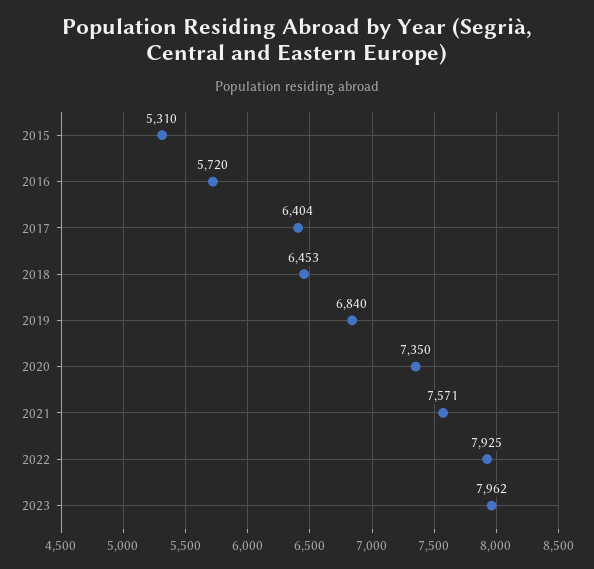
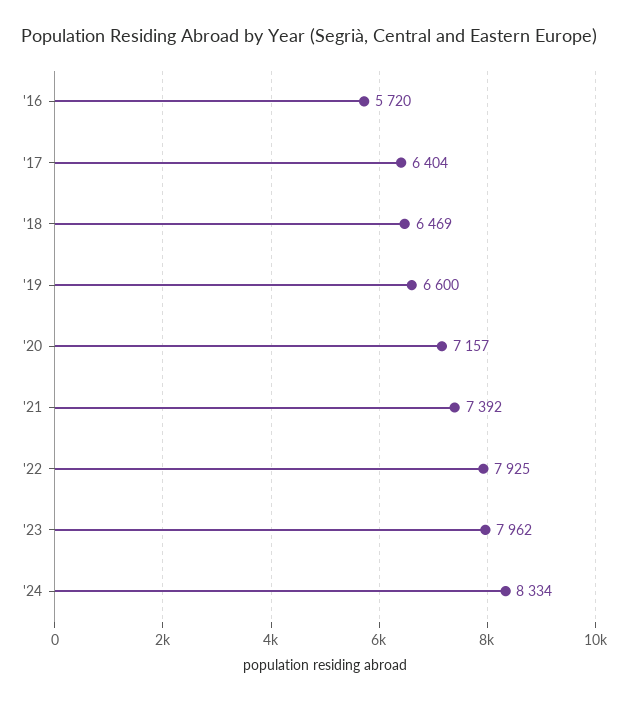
2015: 5310 -> none
2018: 6453 -> 6469
2019: 6840 -> 6600
2020: 7350 -> 7157
2021: 7571 -> 7392
'24: none -> 8334

